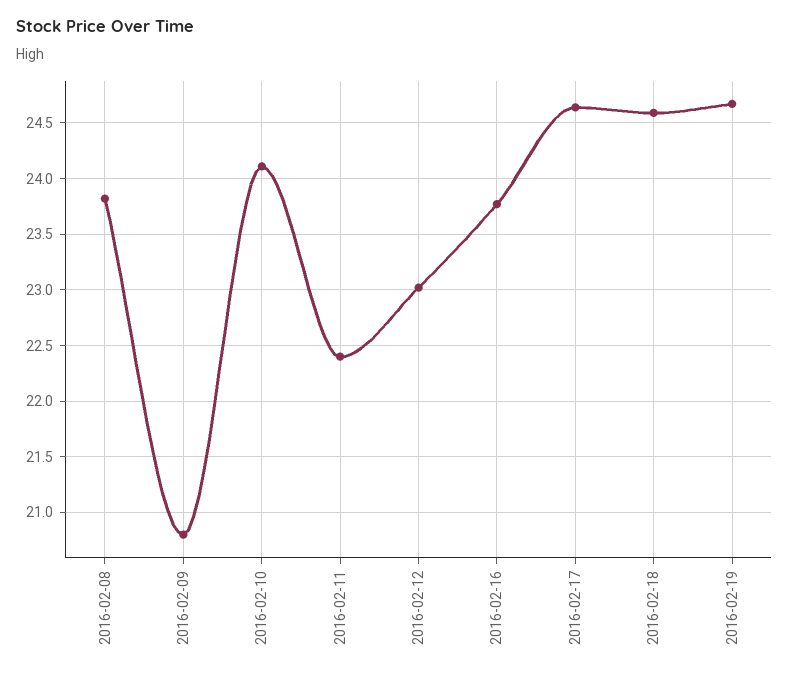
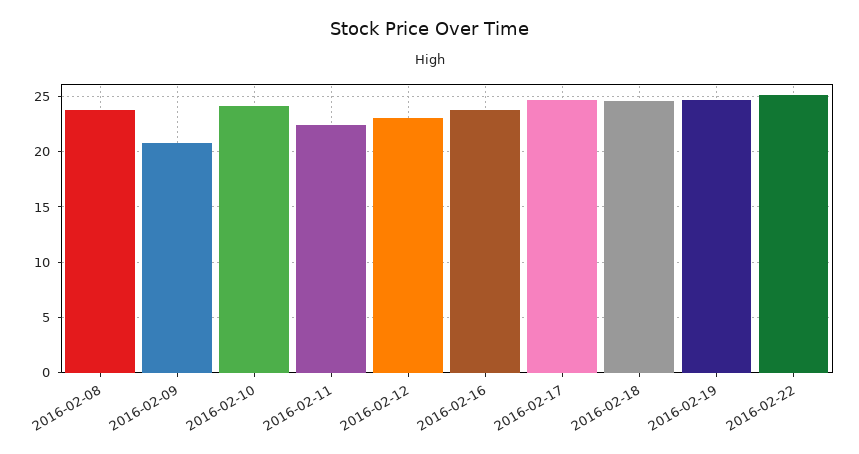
2016-02-22: none -> 25

